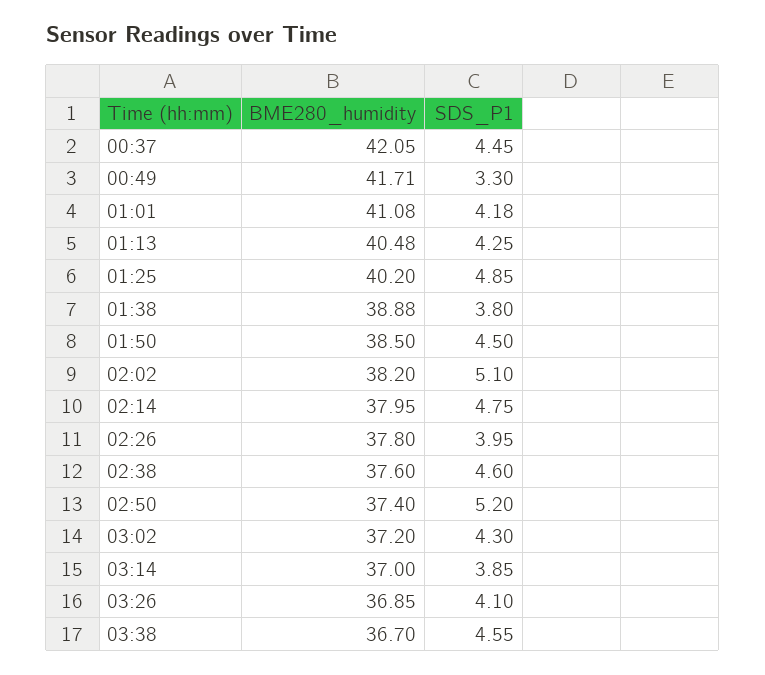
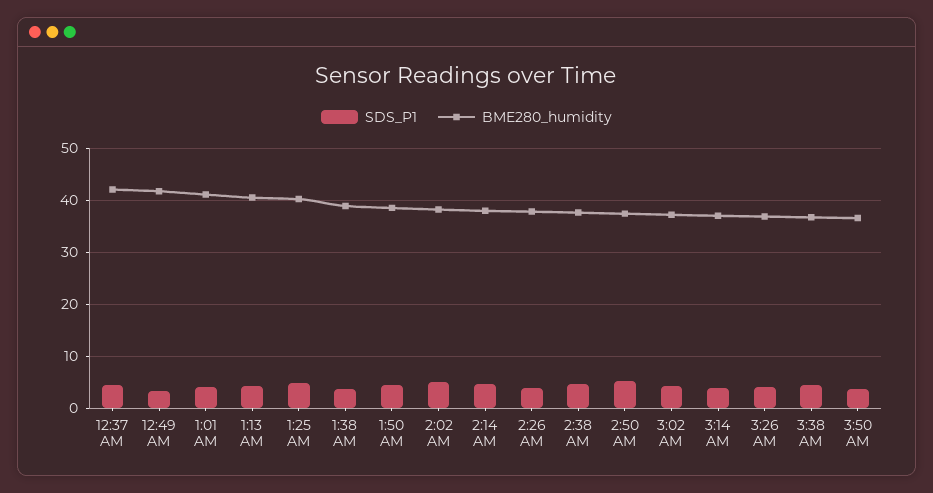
SDS_P1, 3:50 AM: none -> 4
BME280_humidity, 3:50 AM: none -> 36

